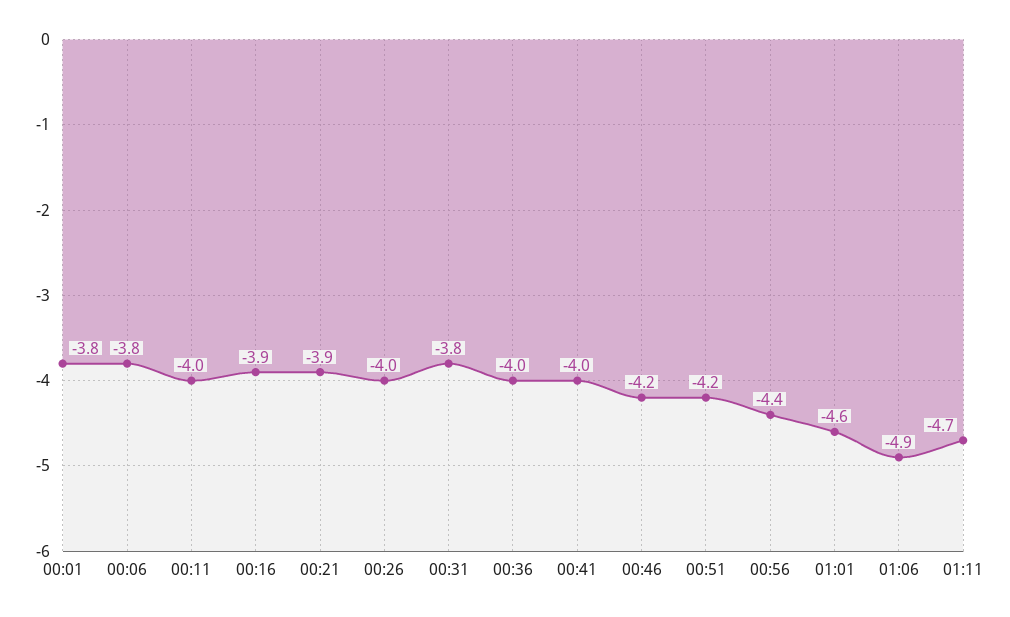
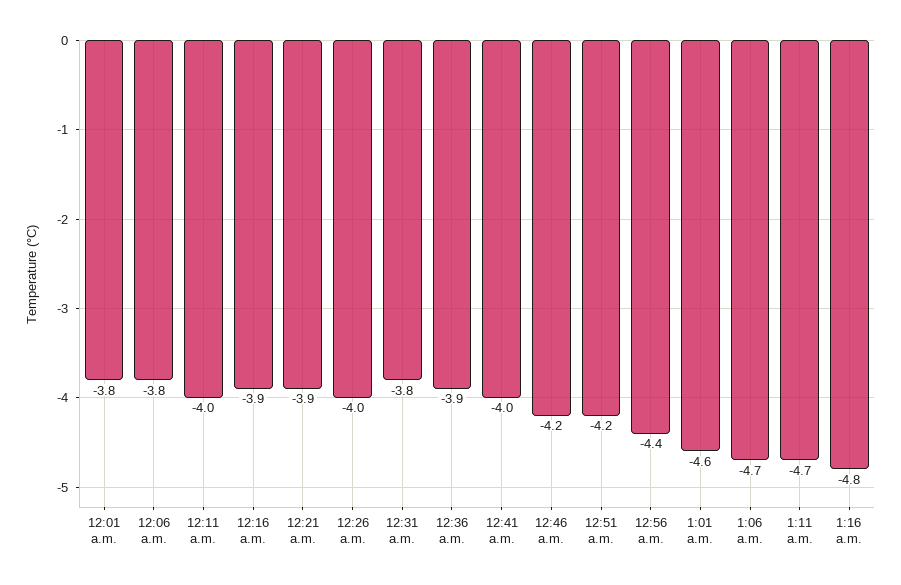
00:36: -4 -> -3.9
01:06: -4.9 -> -4.7
1:16 a.m.: none -> -4.8

